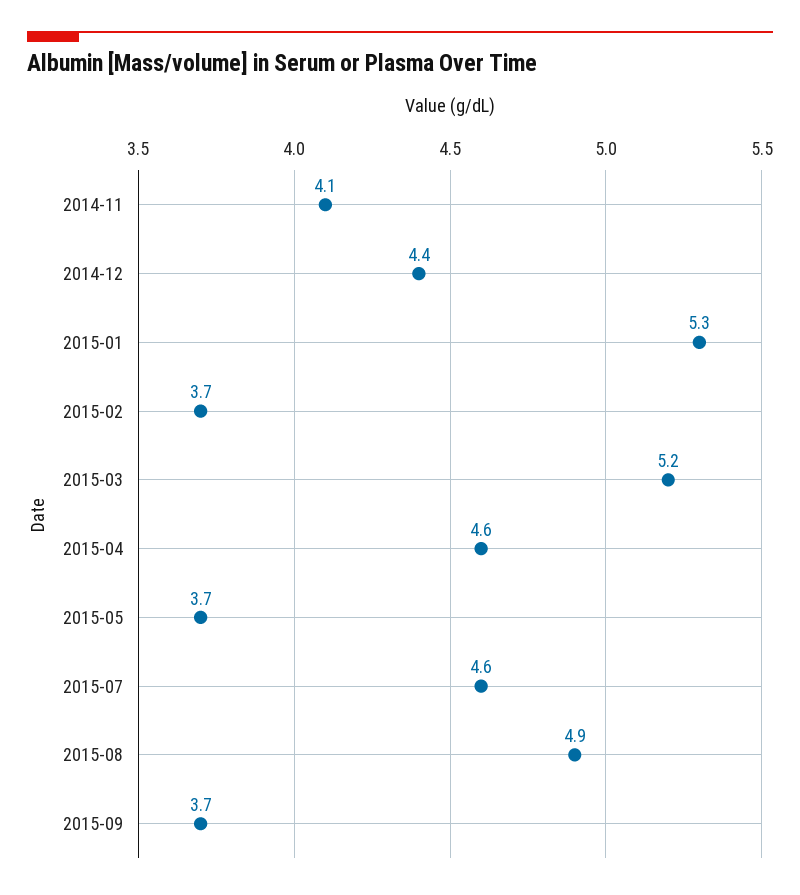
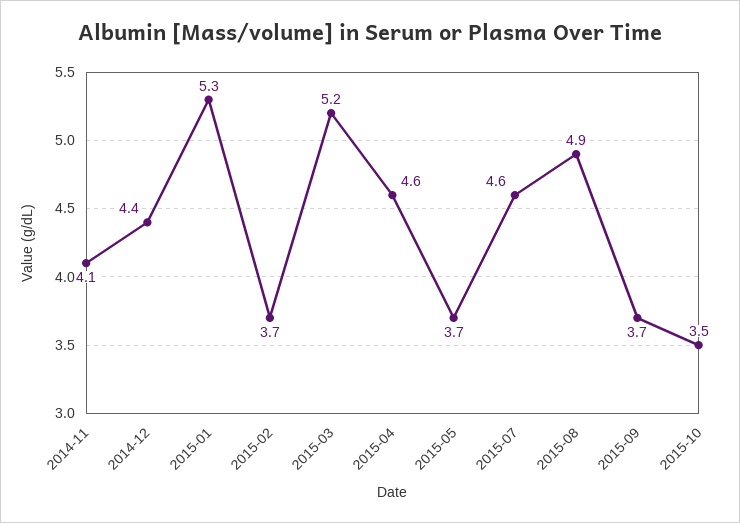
2015-10: none -> 3.5

